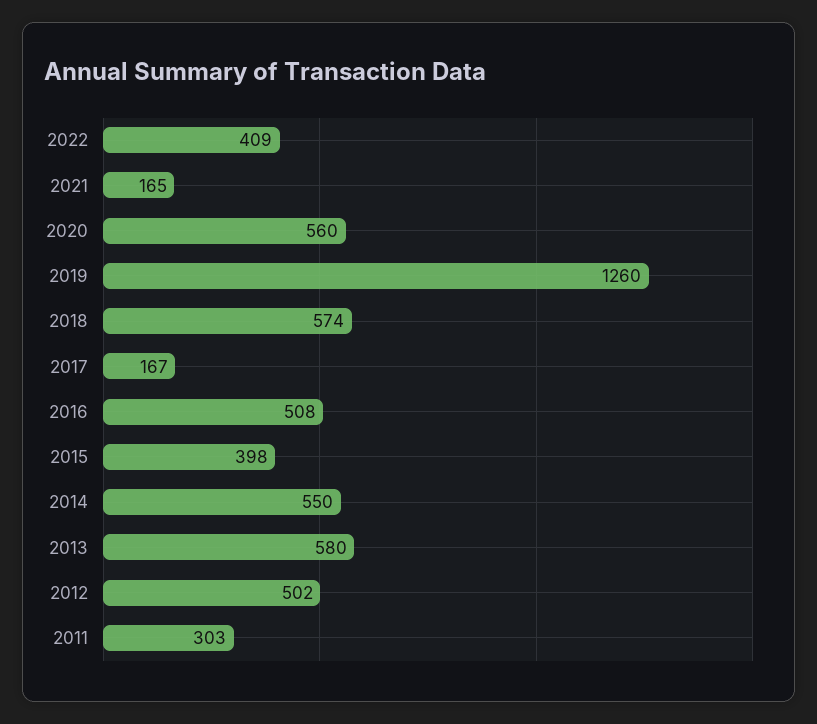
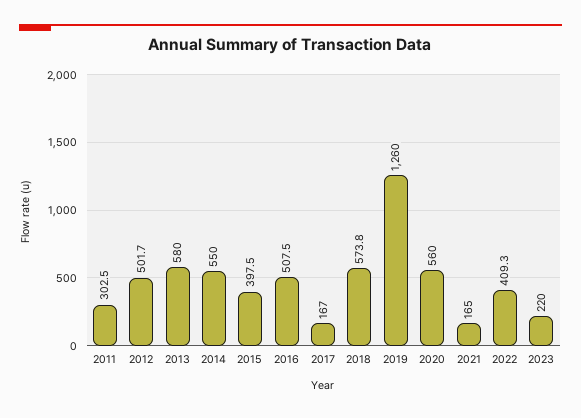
2023: none -> 220

